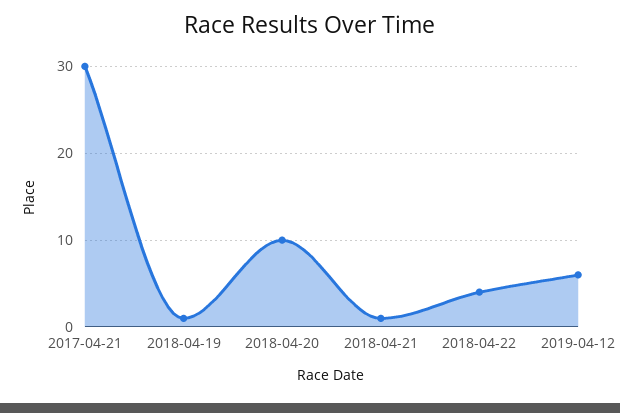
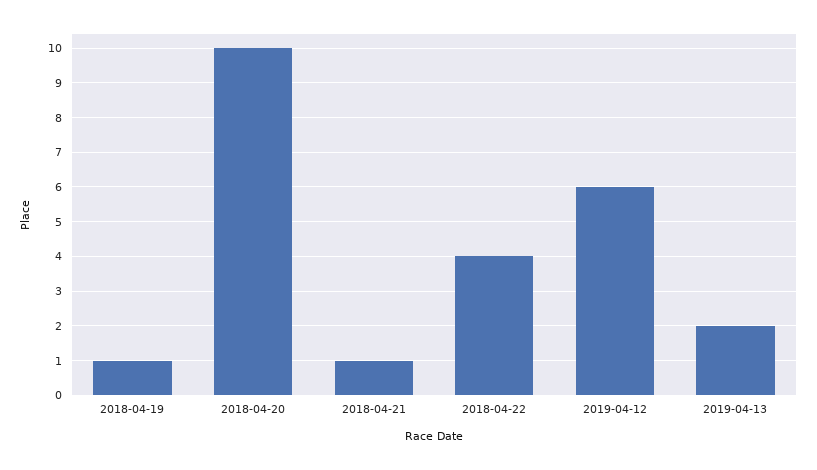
2017-04-21: 30 -> none
2019-04-13: none -> 2

